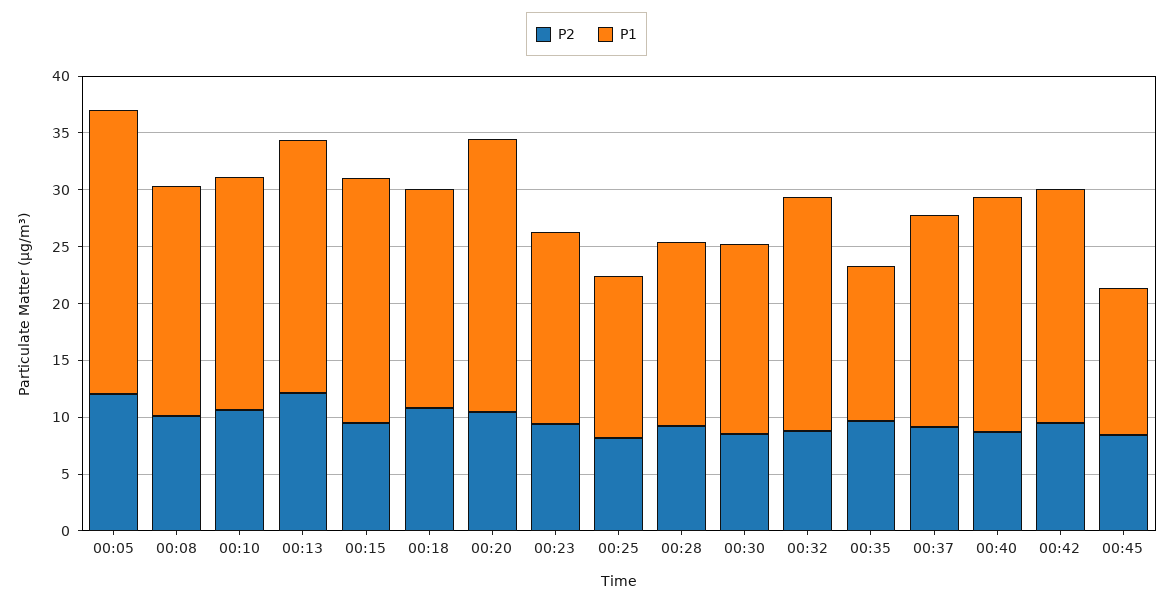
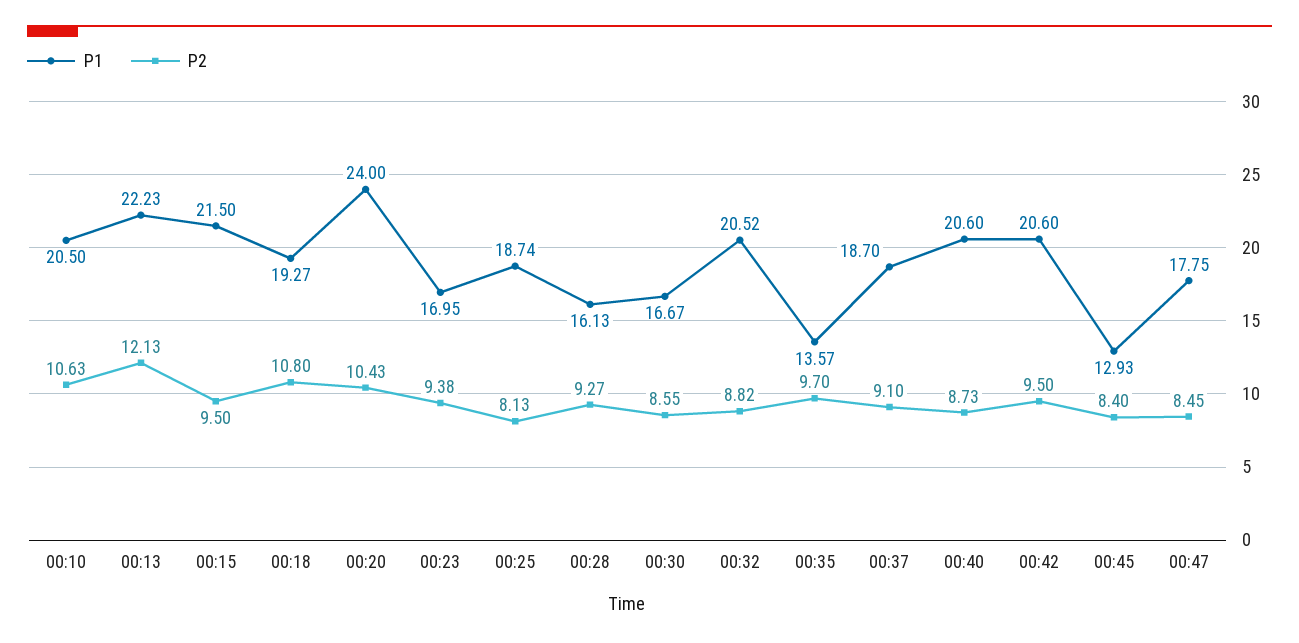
P2, 00:05: 12 -> none
P1, 00:05: 25 -> none
P2, 00:08: 10 -> none
P1, 00:08: 20 -> none
P1, 00:25: 14 -> 18.74
P1, 00:47: none -> 17.75
P2, 00:47: none -> 8.45

